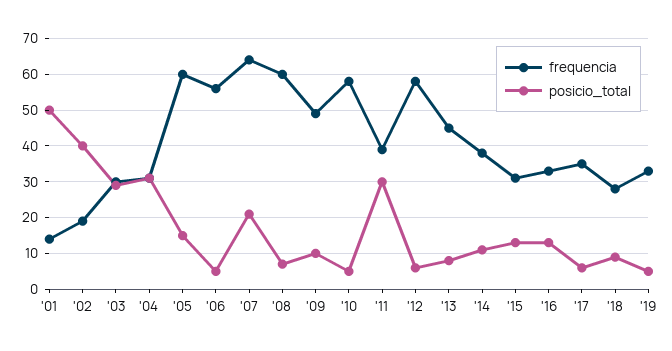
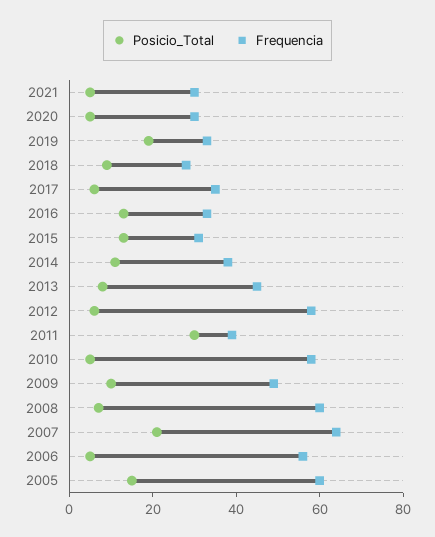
frequencia, '01: 15 -> none
posicio_total, '01: 50 -> none
frequencia, '02: 20 -> none
posicio_total, '02: 40 -> none
frequencia, '03: 30 -> none
posicio_total, '03: 30 -> none
frequencia, '04: 30 -> none
posicio_total, '04: 30 -> none
posicio_total, '19: 5 -> 20
posicio_total, 2021: none -> 5
frequencia, 2021: none -> 30
posicio_total, 2020: none -> 5
frequencia, 2020: none -> 30

